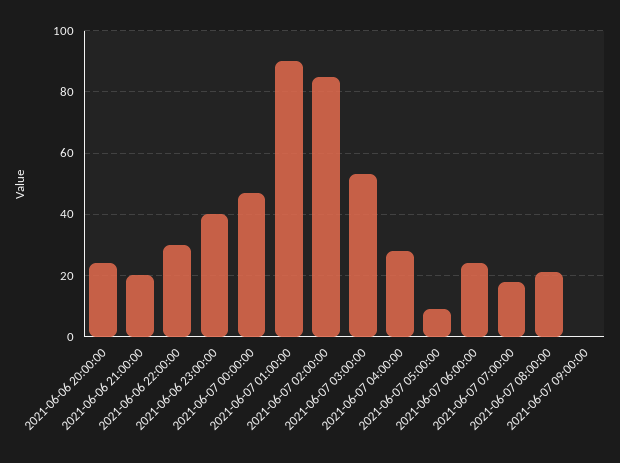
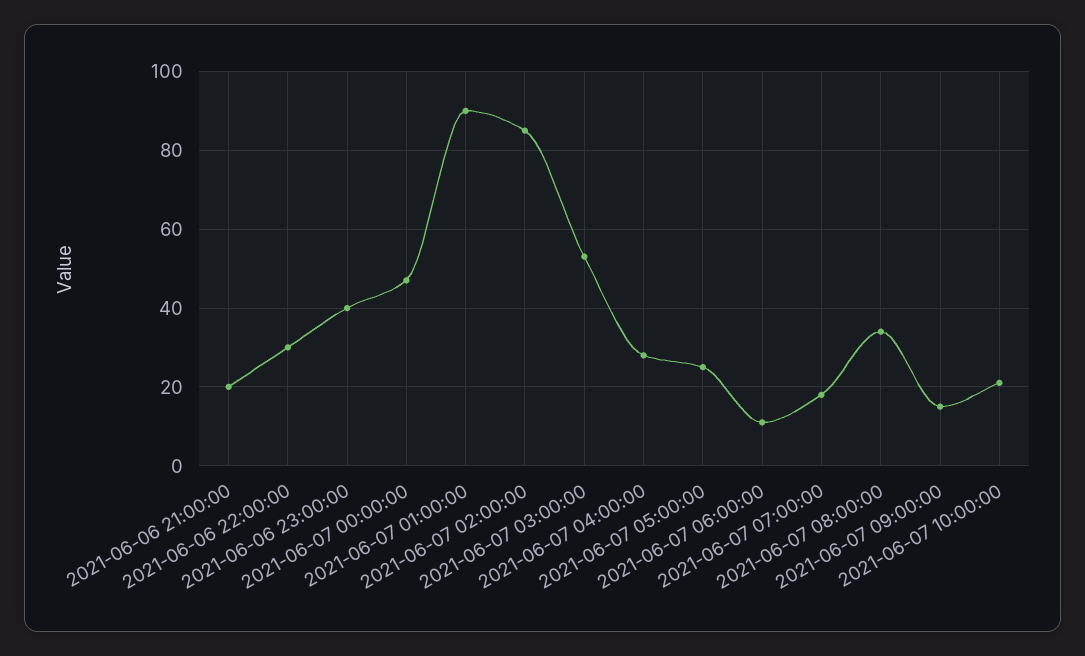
2021-06-06 20:00:00: 25 -> none
2021-06-07 05:00:00: 10 -> 25
2021-06-07 06:00:00: 25 -> 10
2021-06-07 08:00:00: 20 -> 35
2021-06-07 09:00:00: 0 -> 15
2021-06-07 10:00:00: none -> 20

